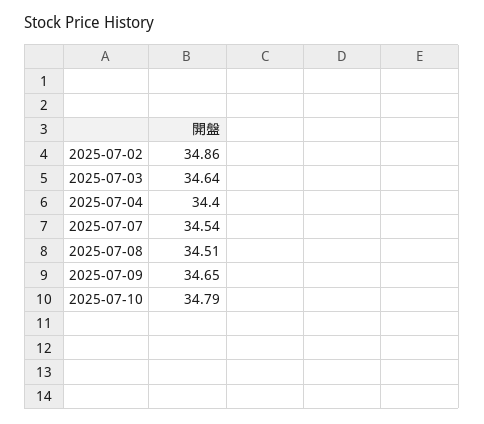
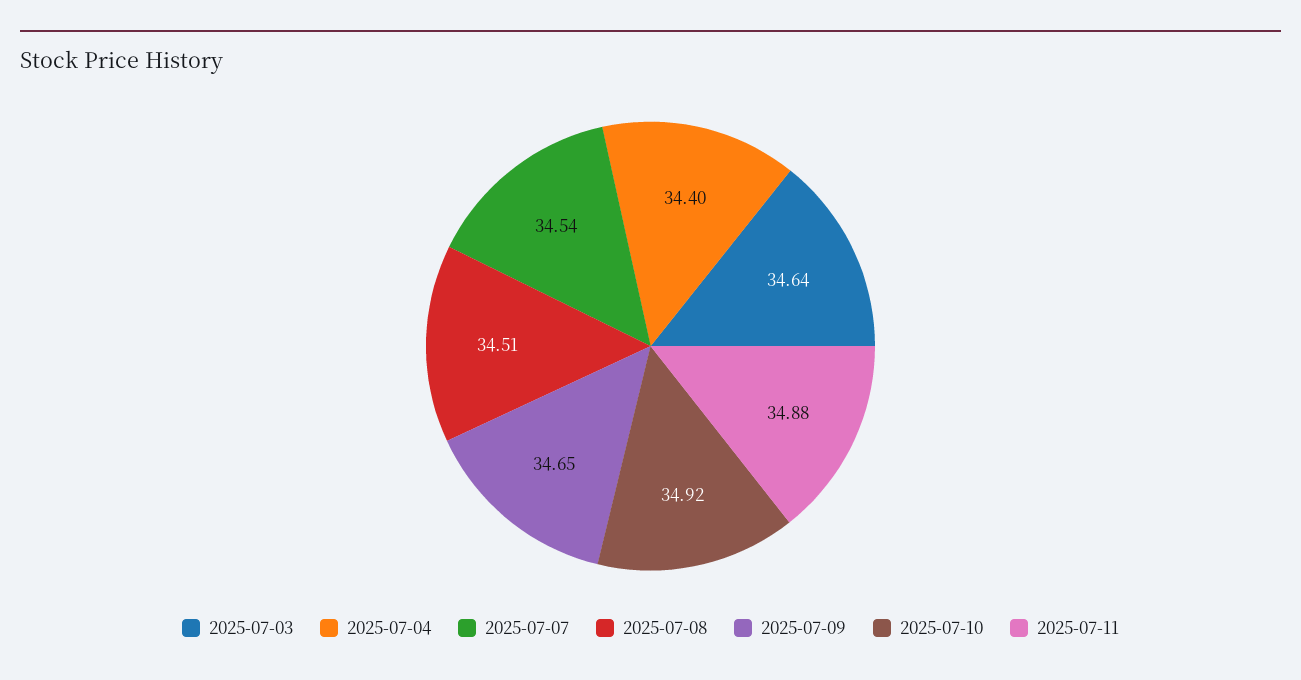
2025-07-02: 34.86 -> none
2025-07-10: 34.79 -> 34.92
2025-07-11: none -> 34.88

